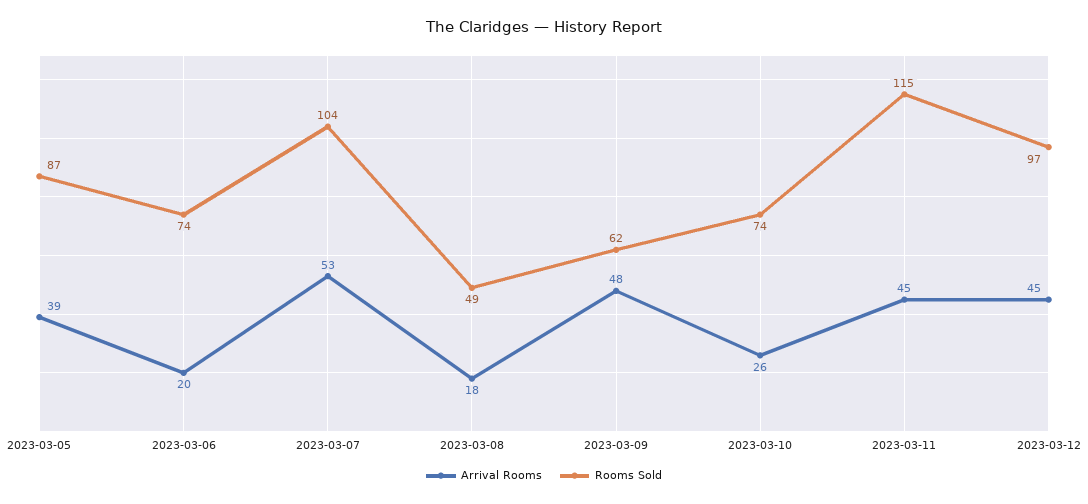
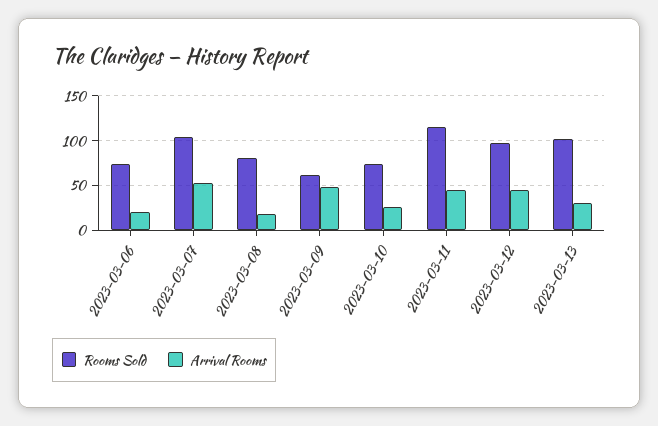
Arrival Rooms, 2023-03-05: 39 -> none
Rooms Sold, 2023-03-05: 87 -> none
Rooms Sold, 2023-03-08: 49 -> 80
Rooms Sold, 2023-03-13: none -> 100
Arrival Rooms, 2023-03-13: none -> 30

